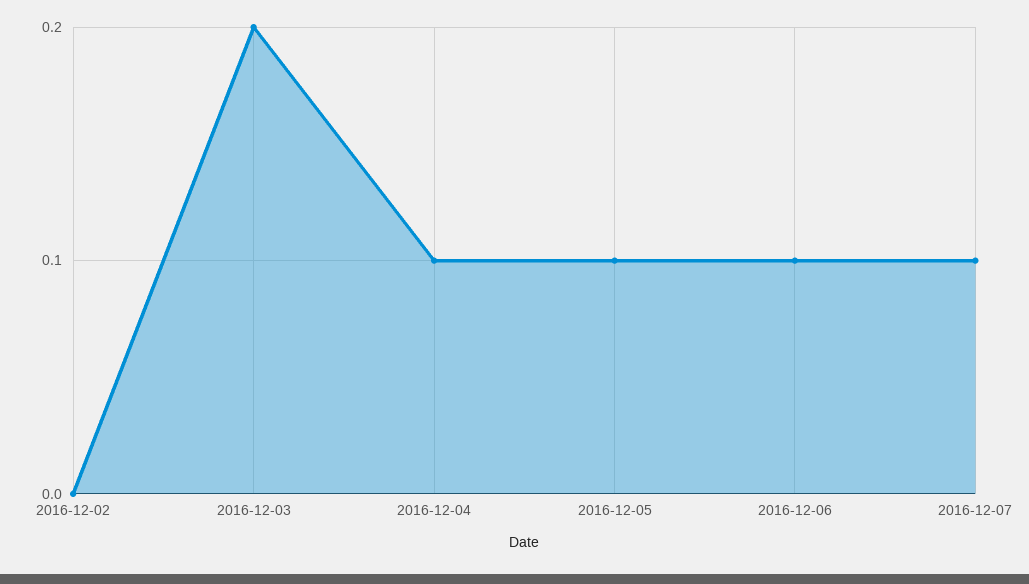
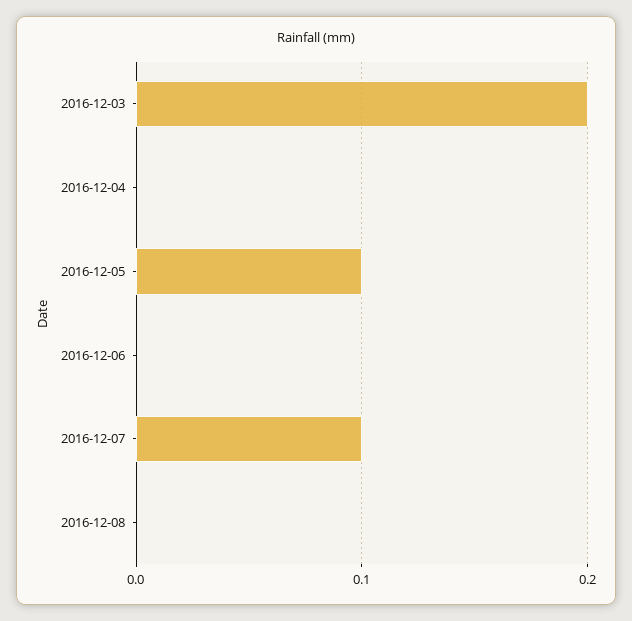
2016-12-02: 0 -> none
2016-12-04: 0.1 -> 0
2016-12-06: 0.1 -> 0
2016-12-08: none -> 0

